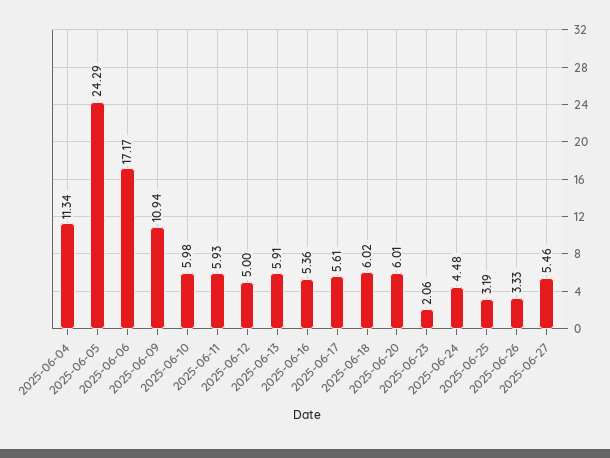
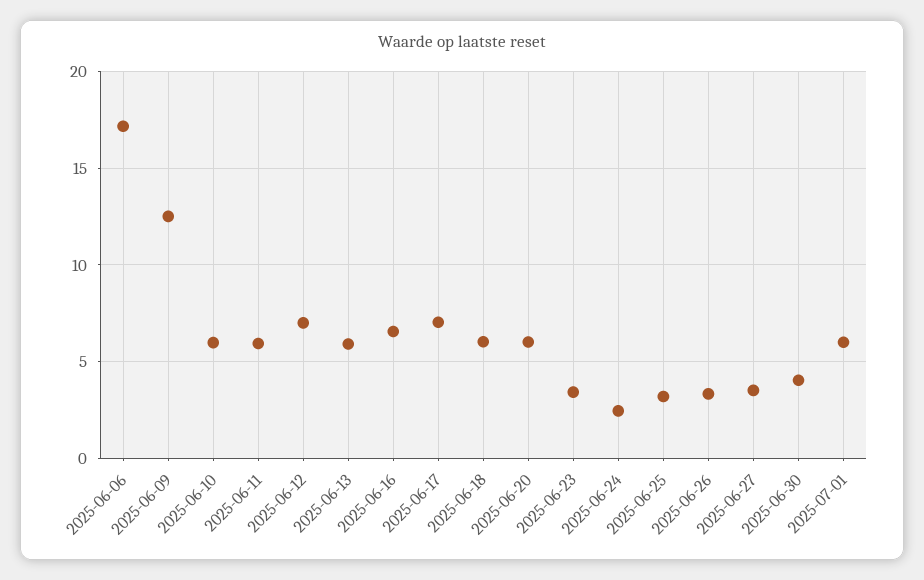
2025-06-04: 11.34 -> none
2025-06-05: 24.29 -> none
2025-06-09: 10.94 -> 12.5
2025-06-12: 5 -> 7
2025-06-16: 5.36 -> 6.5
2025-06-17: 5.61 -> 7
2025-06-23: 2.06 -> 3.5
2025-06-24: 4.48 -> 2.5
2025-06-27: 5.46 -> 3.5
2025-06-30: none -> 4
2025-07-01: none -> 6

